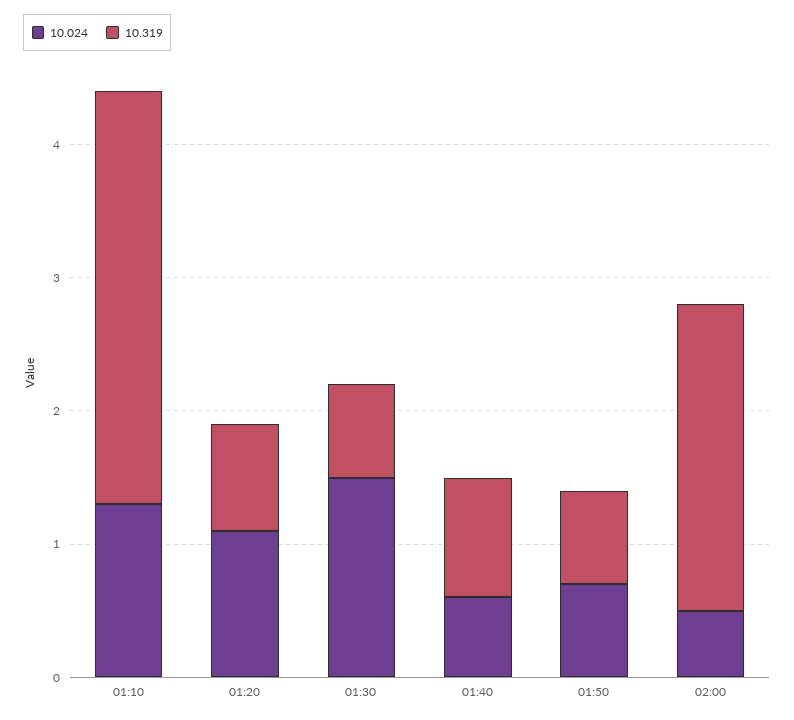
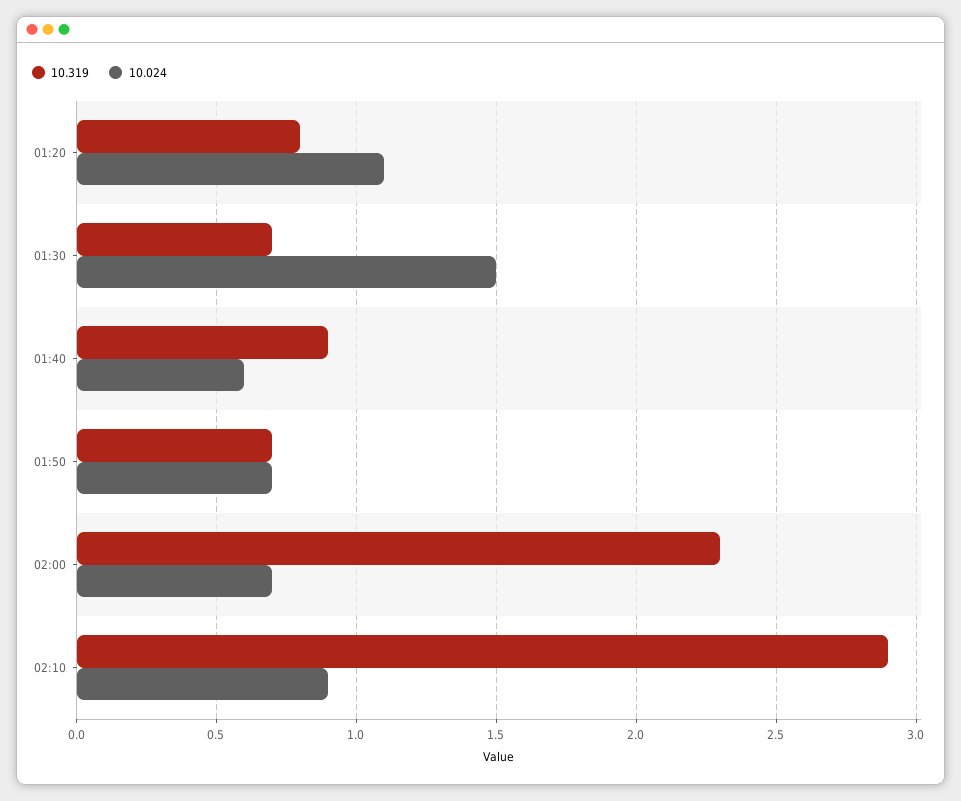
10.024, 01:10: 1.3 -> none
10.319, 01:10: 3.1 -> none
10.024, 02:00: 0.5 -> 0.7
10.319, 02:10: none -> 2.9
10.024, 02:10: none -> 0.9

